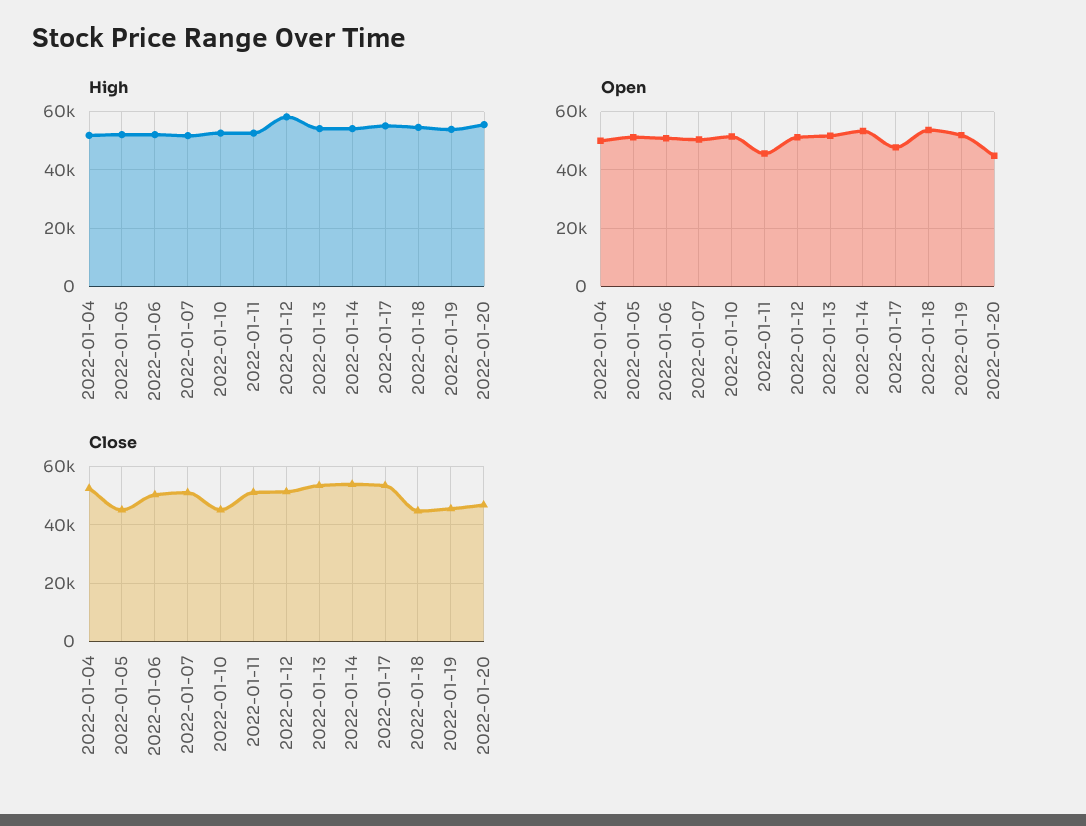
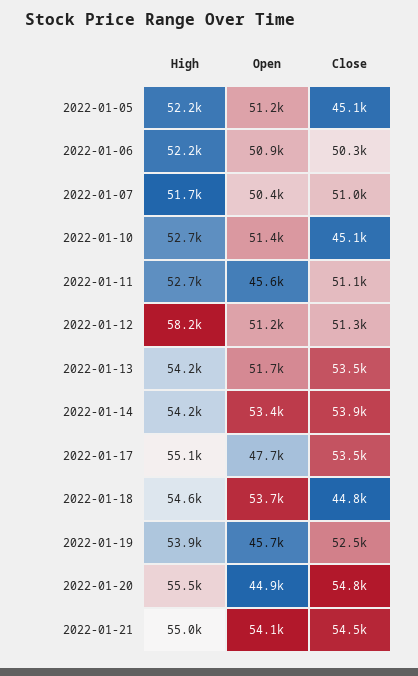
High, 2022-01-04: 52500 -> none
Open, 2022-01-04: 50000 -> none
Open, 2022-01-19: 52500 -> 45700
Close, 2022-01-04: 52500 -> none
Close, 2022-01-19: 45000 -> 52500
Close, 2022-01-20: 47500 -> 54800
High, 2022-01-21: none -> 55000
Open, 2022-01-21: none -> 54100
Close, 2022-01-21: none -> 54500

